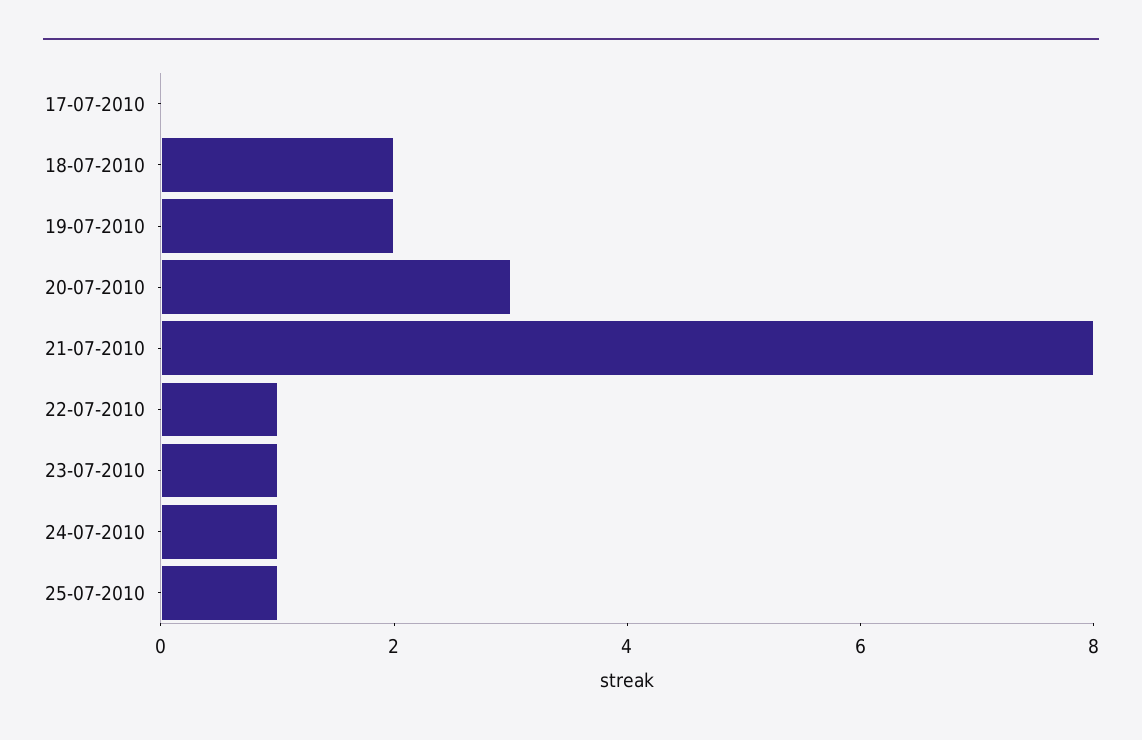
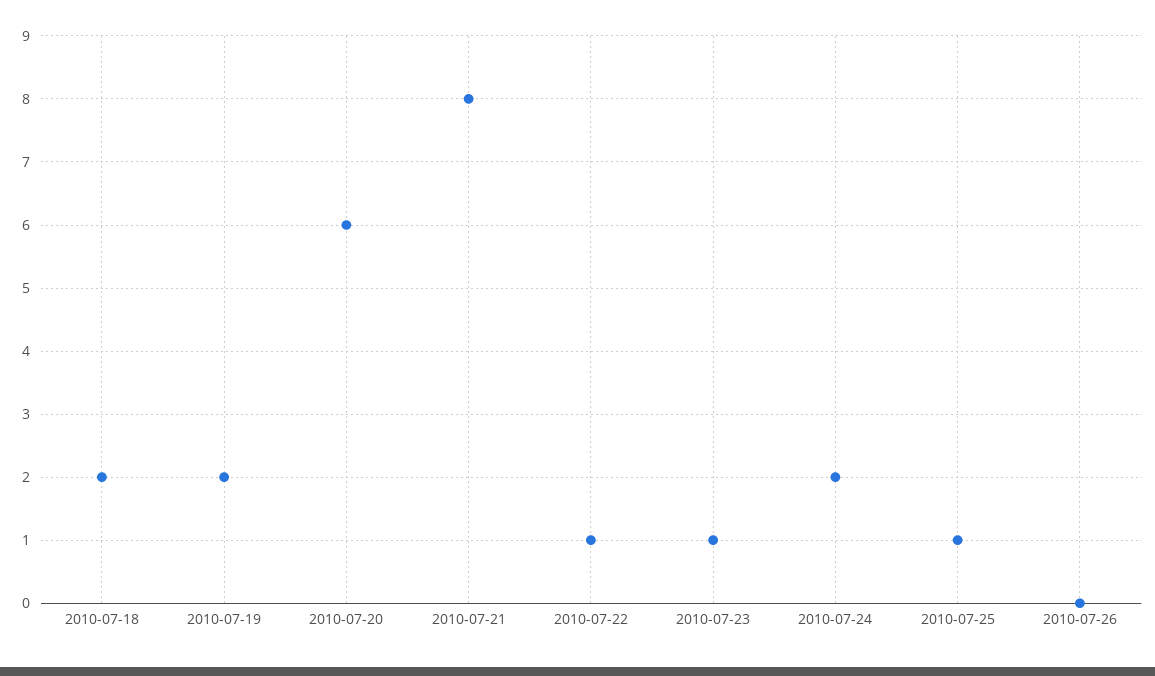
17-07-2010: 0 -> none
20-07-2010: 3 -> 6
24-07-2010: 1 -> 2
2010-07-26: none -> 0

